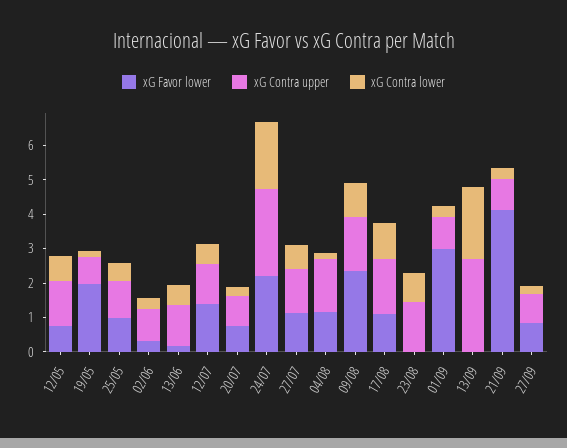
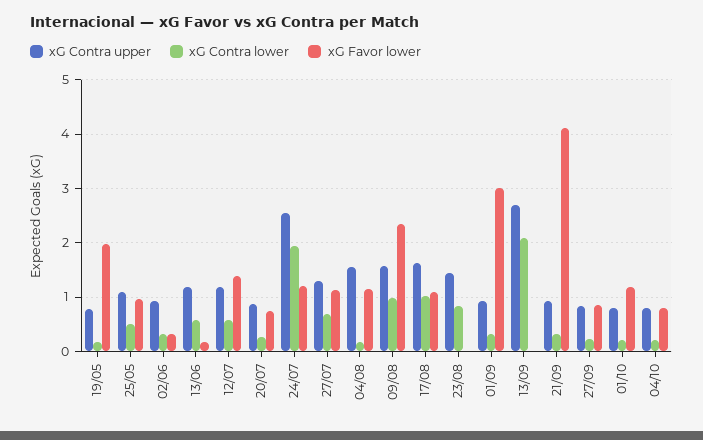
xG Favor lower, 12/05: 0.75 -> none
xG Contra upper, 12/05: 1.25 -> none
xG Contra lower, 12/05: 0.75 -> none
xG Favor lower, 24/07: 2.25 -> 1.2
xG Contra upper, 01/10: none -> 0.8
xG Contra lower, 01/10: none -> 0.2
xG Favor lower, 01/10: none -> 1.2
xG Contra upper, 04/10: none -> 0.8
xG Contra lower, 04/10: none -> 0.2
xG Favor lower, 04/10: none -> 0.8

